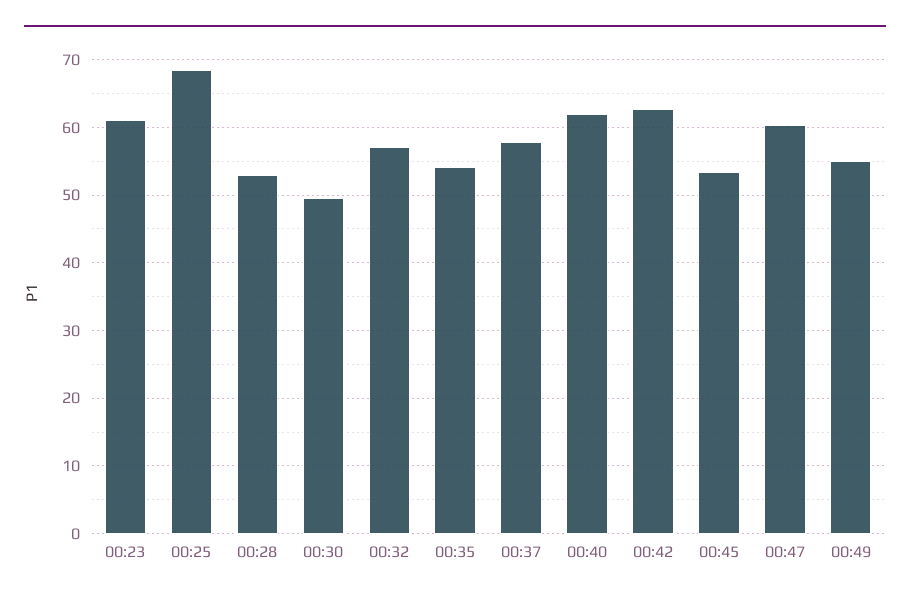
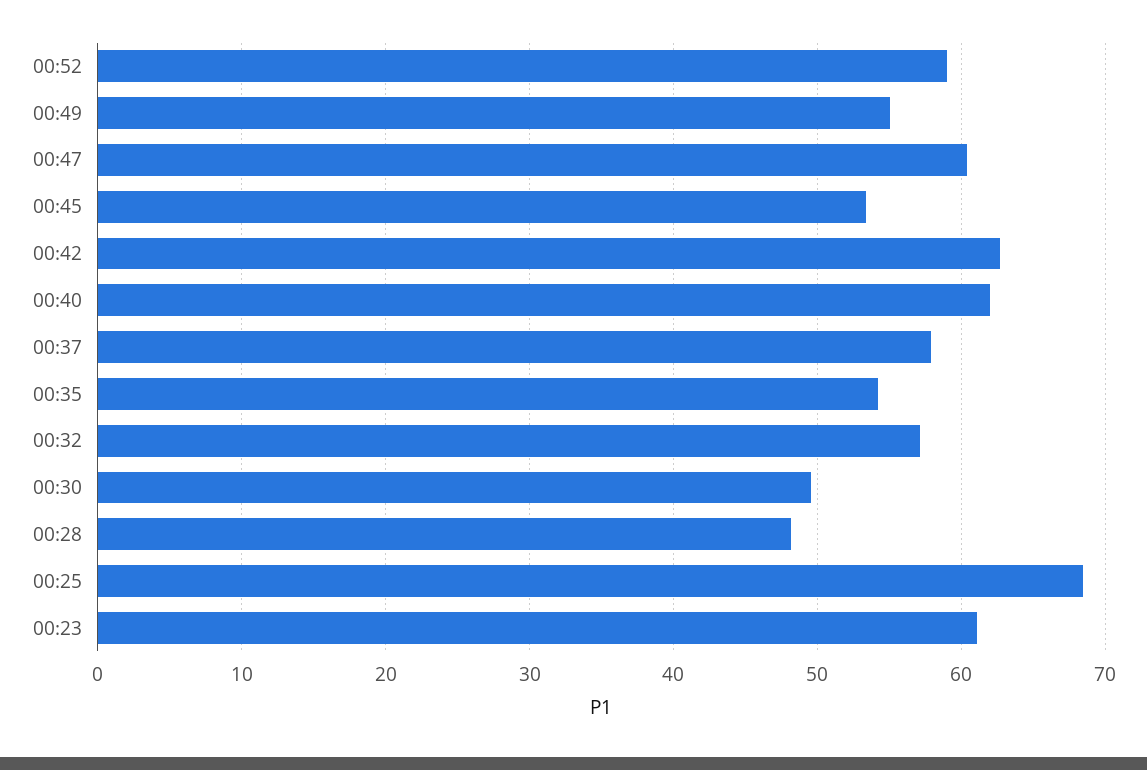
00:28: 53 -> 48
00:52: none -> 59

